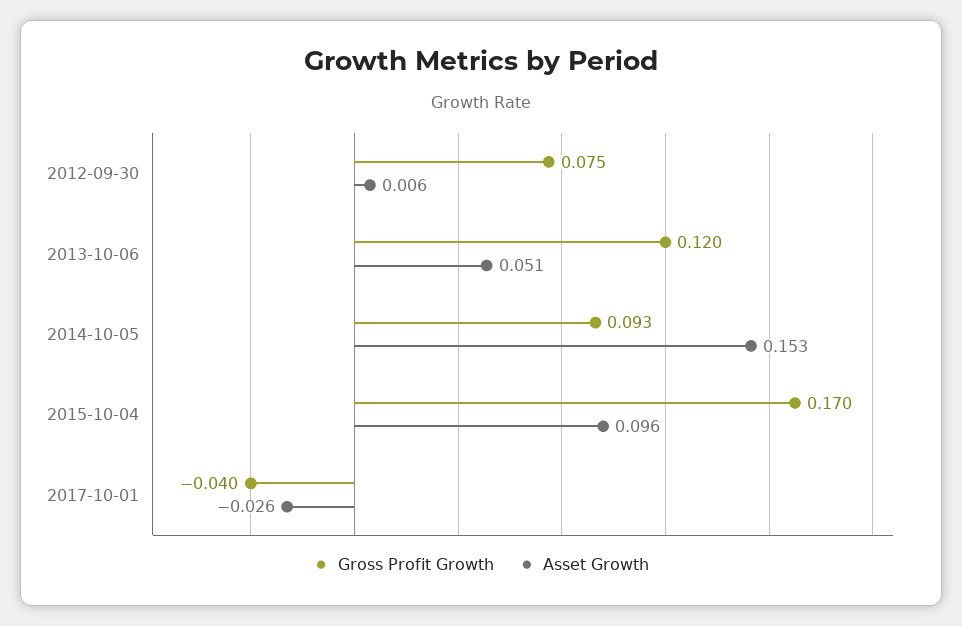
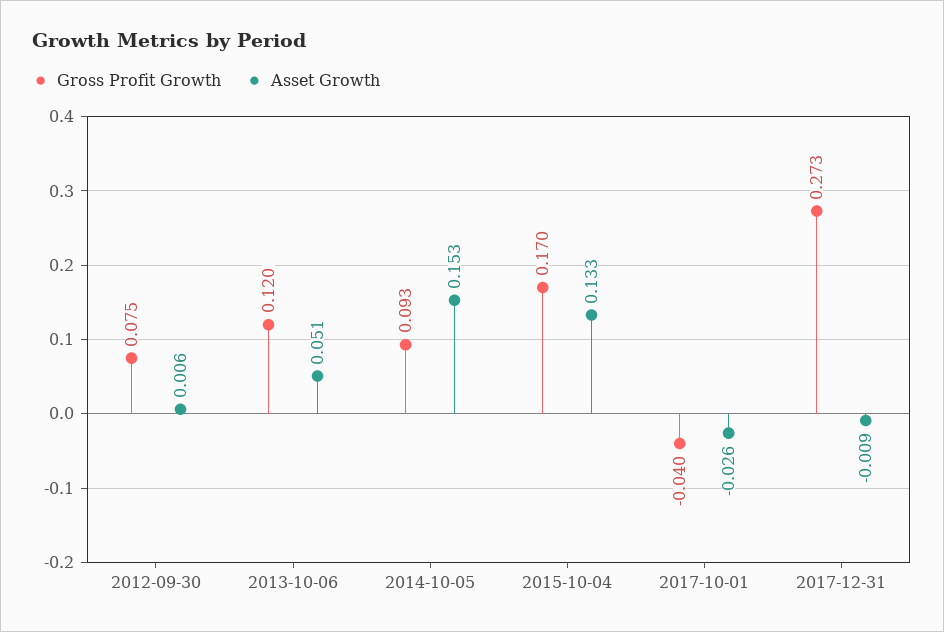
Asset Growth, 2015-10-04: 0.096 -> 0.133
Gross Profit Growth, 2017-12-31: none -> 0.273
Asset Growth, 2017-12-31: none -> -0.009

